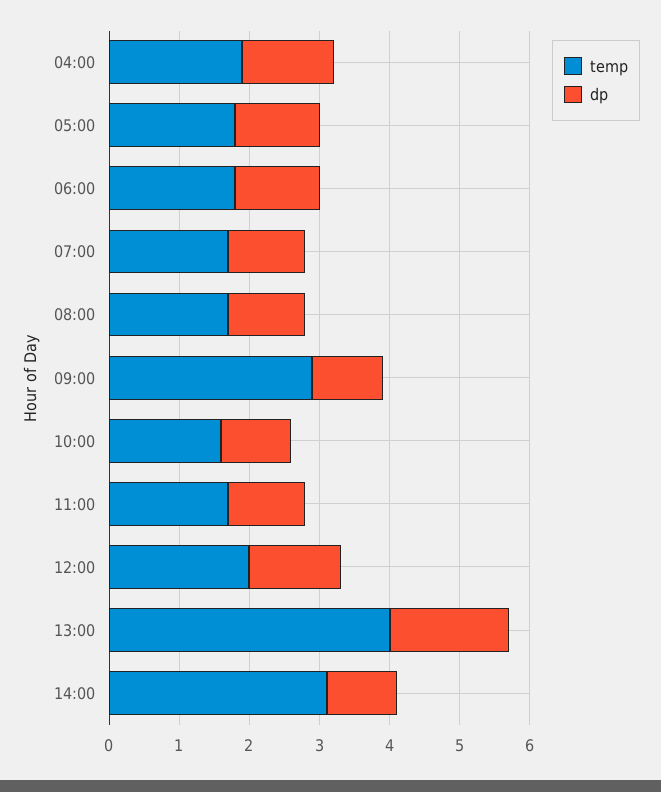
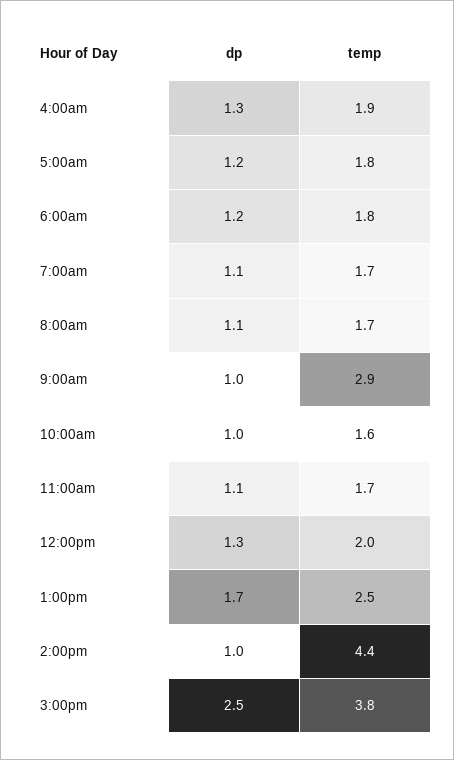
temp, 13:00: 4 -> 2.5
temp, 14:00: 3 -> 4.4
dp, 3:00pm: none -> 2.5
temp, 3:00pm: none -> 3.8

